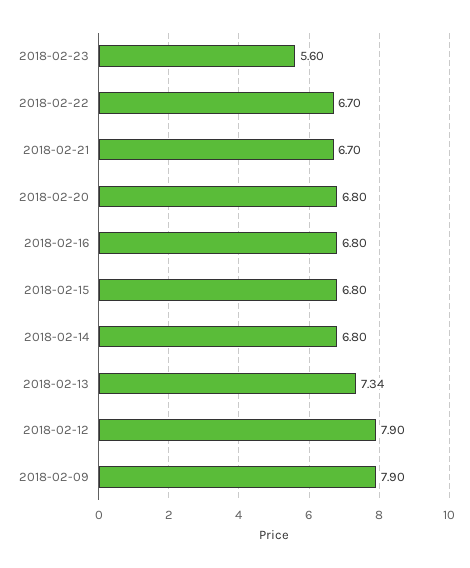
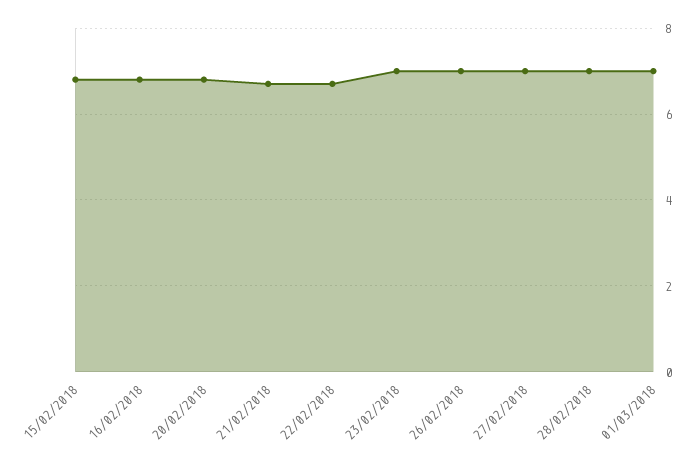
2018-02-23: 5.6 -> 7
2018-02-14: 6.8 -> none
2018-02-13: 7.34 -> none
2018-02-12: 7.9 -> none
2018-02-09: 7.9 -> none
26/02/2018: none -> 7
27/02/2018: none -> 7
28/02/2018: none -> 7
01/03/2018: none -> 7

